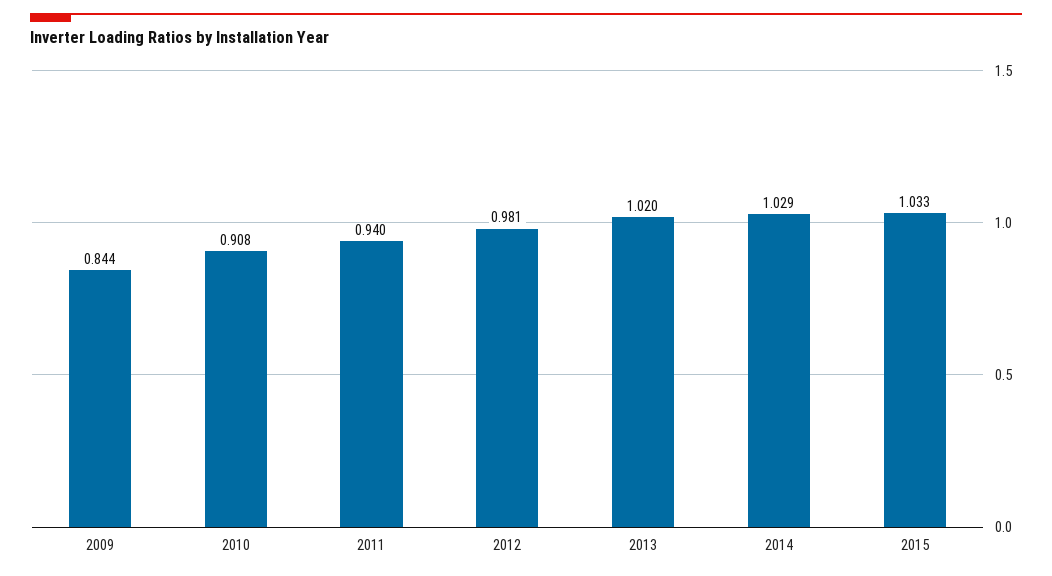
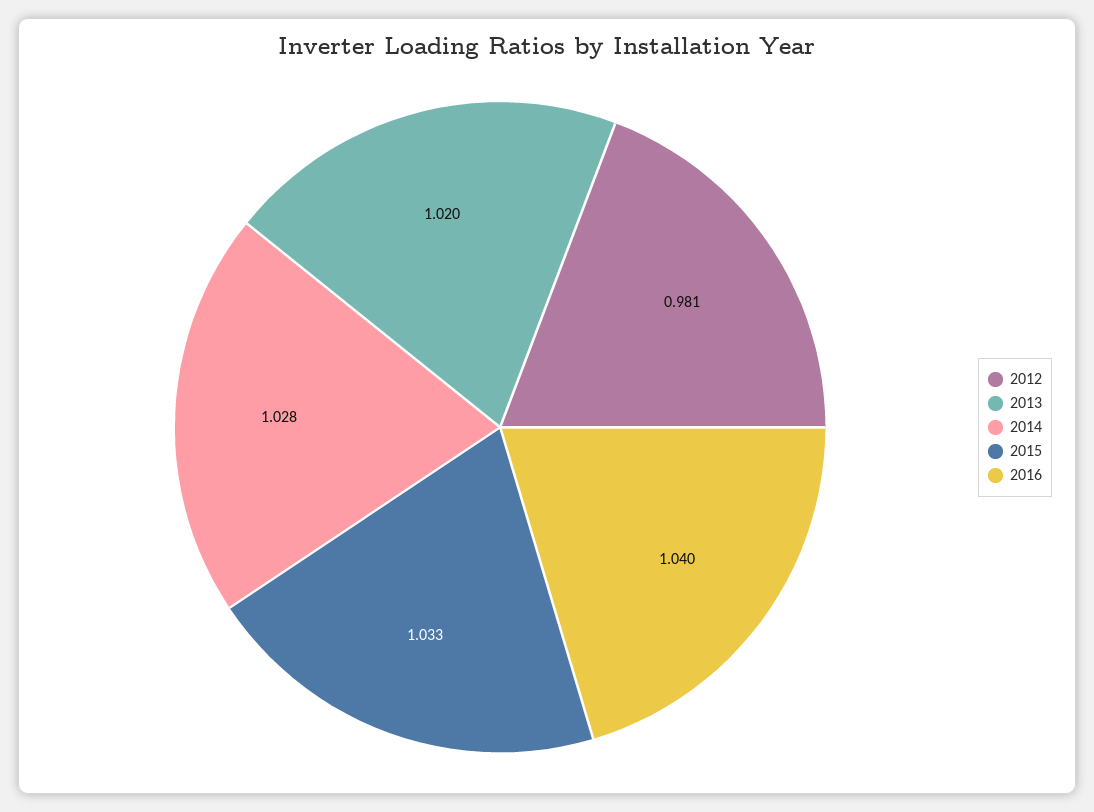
2009: 0.844 -> none
2010: 0.908 -> none
2011: 0.94 -> none
2014: 1.029 -> 1.028
2016: none -> 1.04

